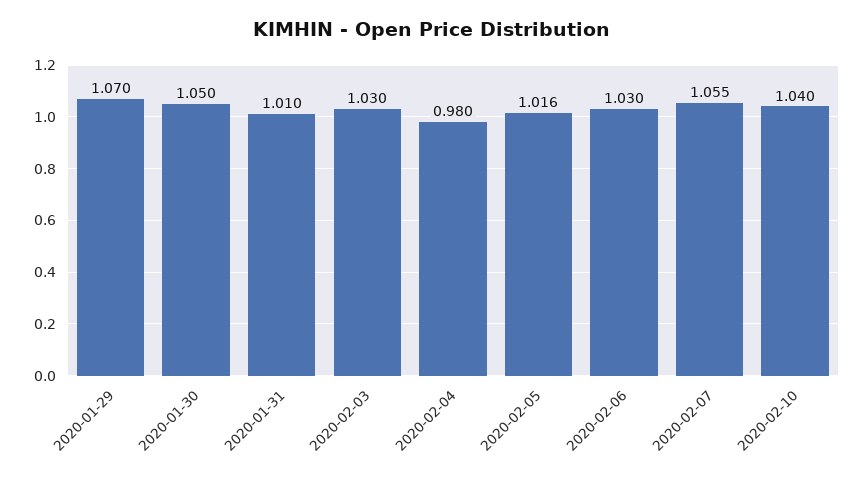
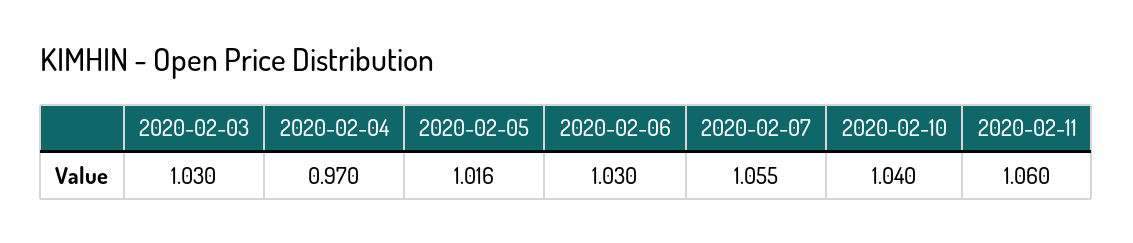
2020-01-29: 1.07 -> none
2020-01-30: 1.05 -> none
2020-01-31: 1.01 -> none
2020-02-04: 0.98 -> 0.97
2020-02-11: none -> 1.06

